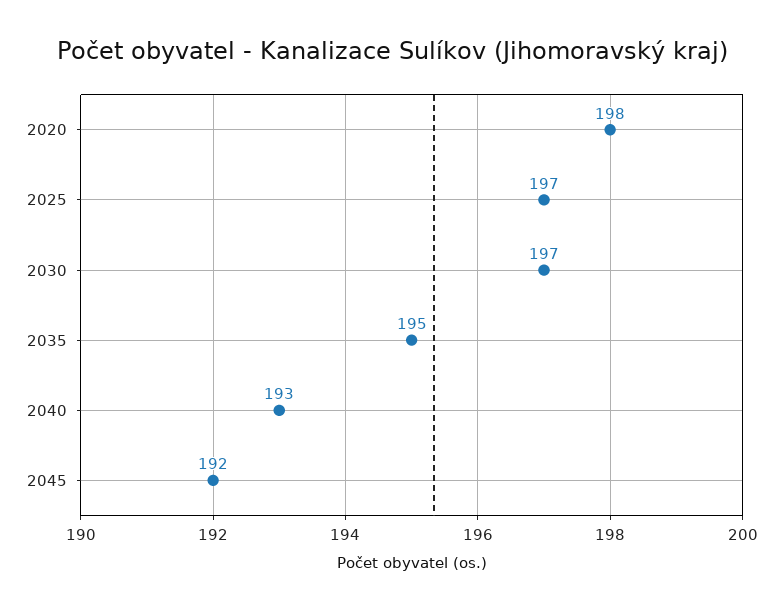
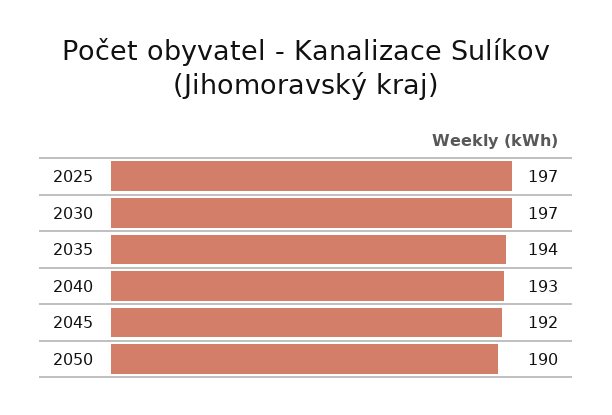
2020: 198 -> none
2035: 195 -> 194
2050: none -> 190

